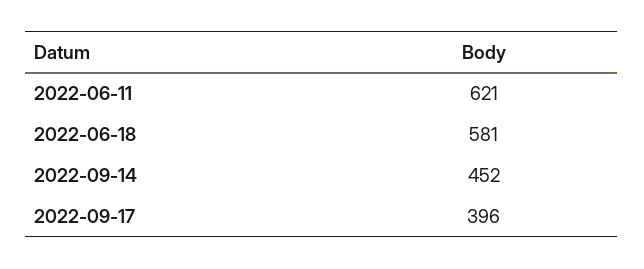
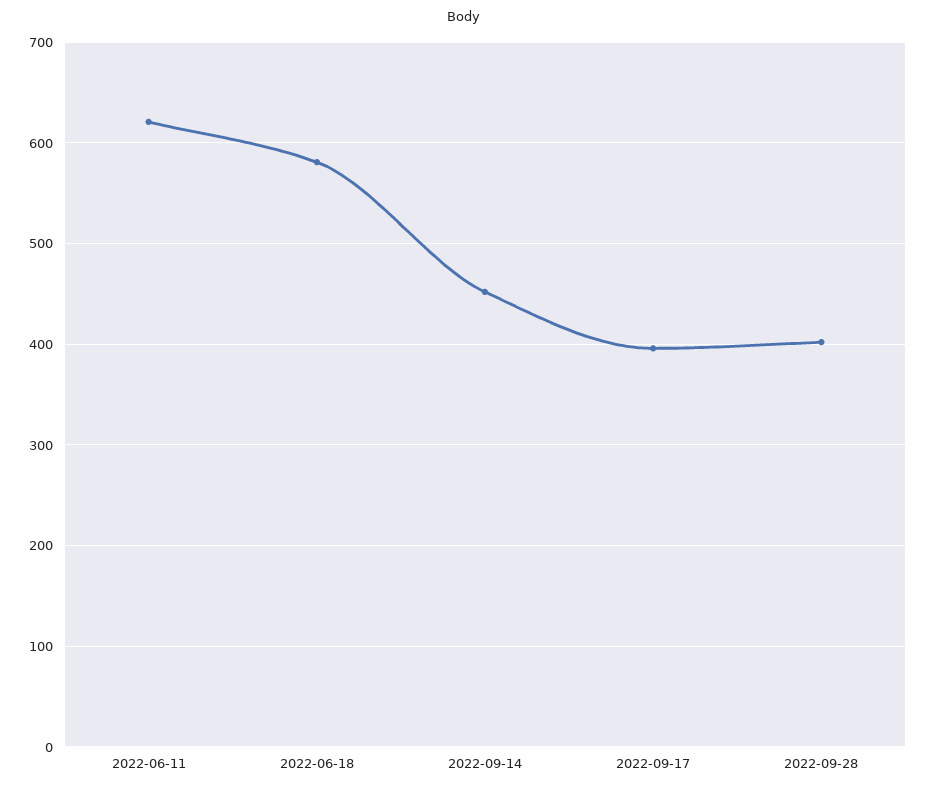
2022-09-28: none -> 400

